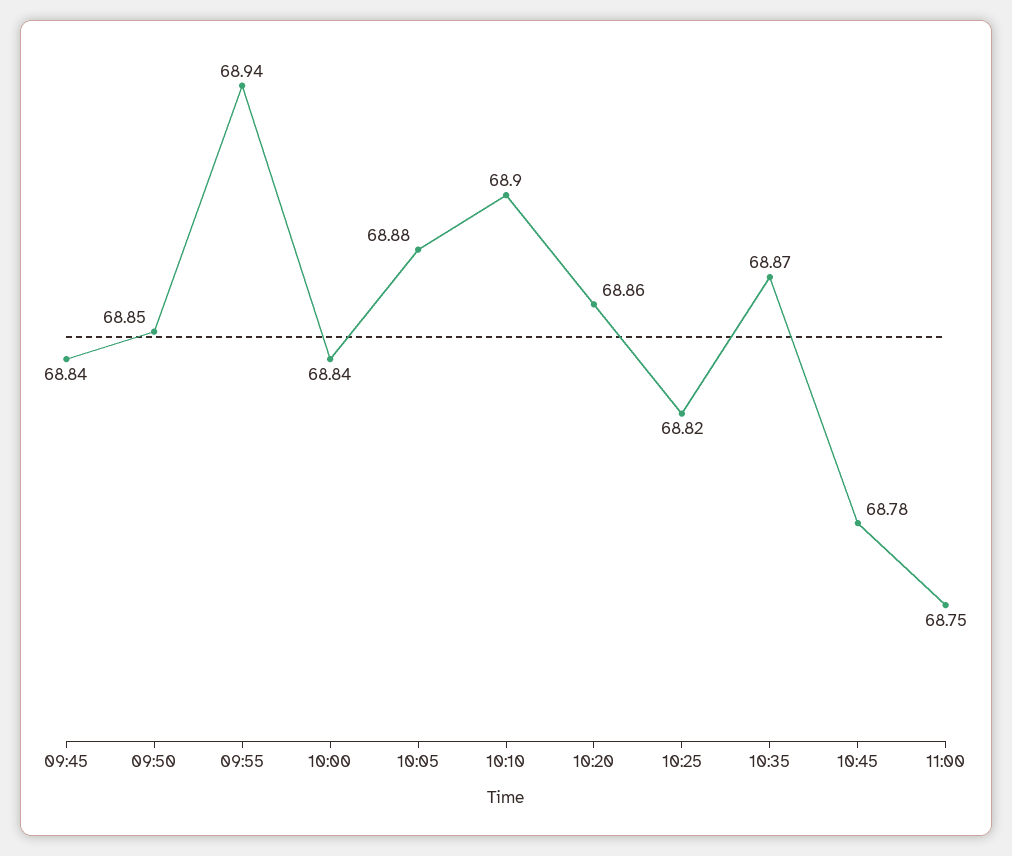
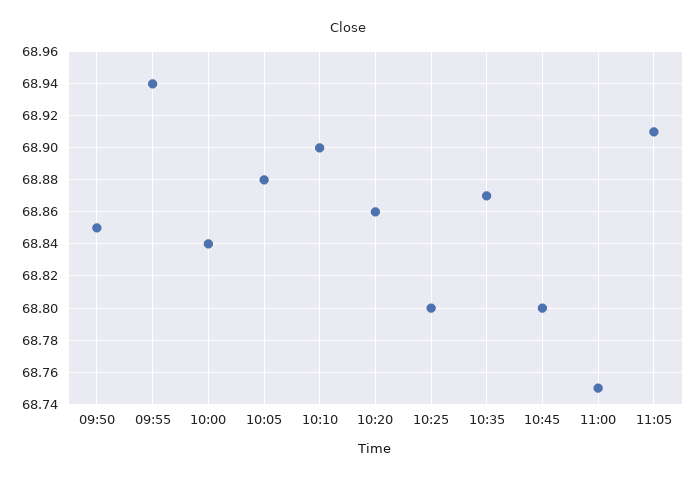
09:45: 68.84 -> none
10:25: 68.82 -> 68.8
10:45: 68.78 -> 68.8
11:05: none -> 68.91

